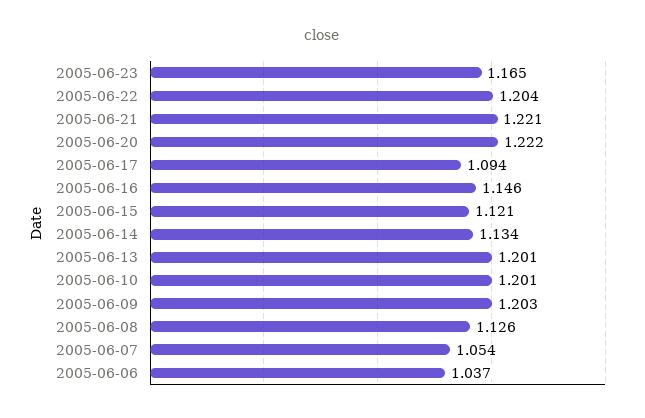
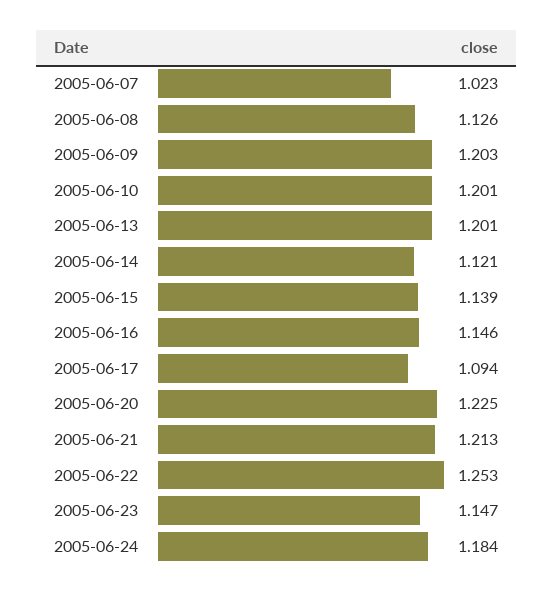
2005-06-23: 1.165 -> 1.147
2005-06-22: 1.204 -> 1.253
2005-06-21: 1.221 -> 1.213
2005-06-20: 1.222 -> 1.225
2005-06-15: 1.121 -> 1.139
2005-06-14: 1.134 -> 1.121
2005-06-07: 1.054 -> 1.023
2005-06-06: 1.037 -> none
2005-06-24: none -> 1.184

